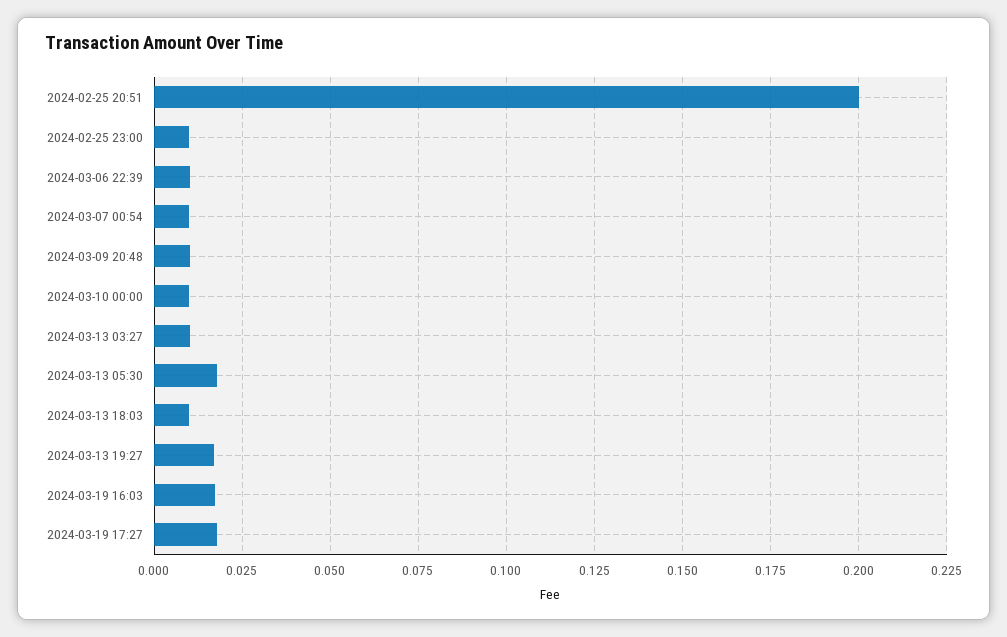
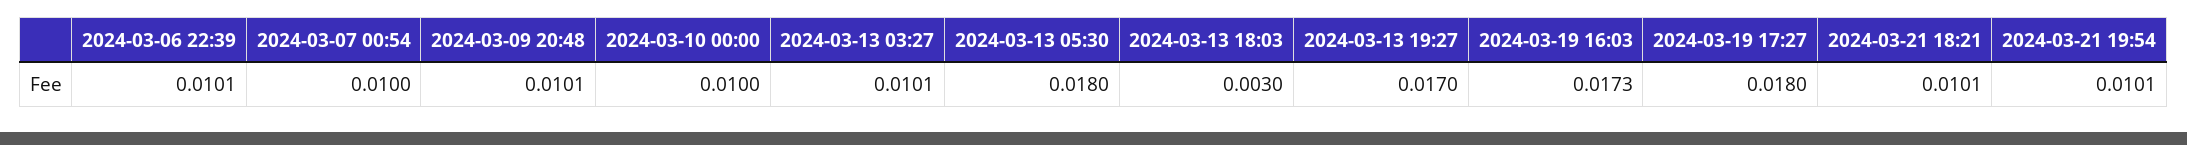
2024-02-25 20:51: 0.2 -> none
2024-02-25 23:00: 0.01 -> none
2024-03-13 18:03: 0.01 -> 0.003
2024-03-21 18:21: none -> 0.0101
2024-03-21 19:54: none -> 0.0101

